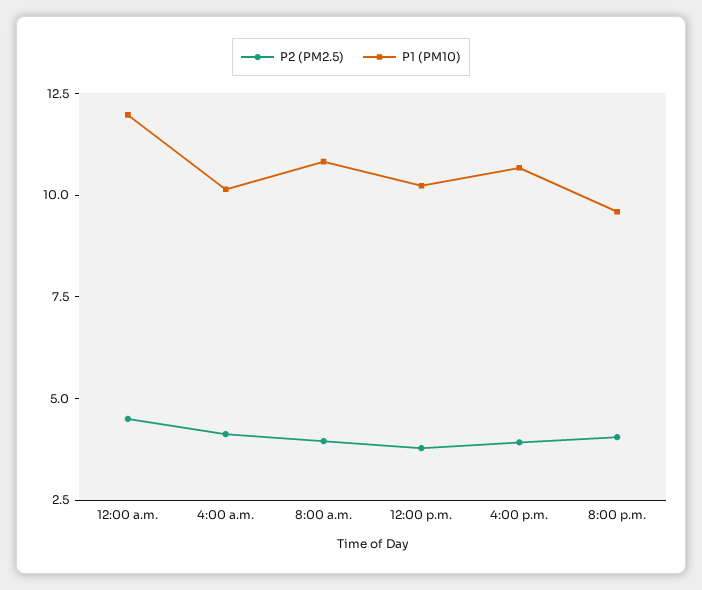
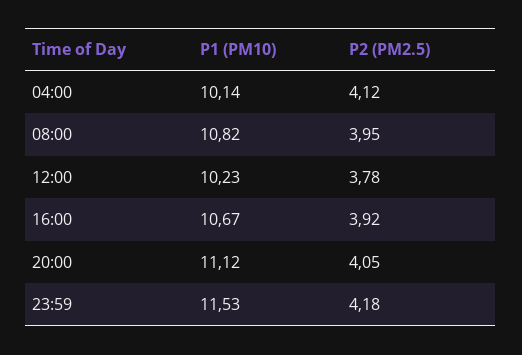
P2 (PM2.5), 12:00 a.m.: 4.5 -> none
P1 (PM10), 12:00 a.m.: 12 -> none
P1 (PM10), 8:00 p.m.: 9.5 -> 11.12
P1 (PM10), 23:59: none -> 11.53
P2 (PM2.5), 23:59: none -> 4.18

